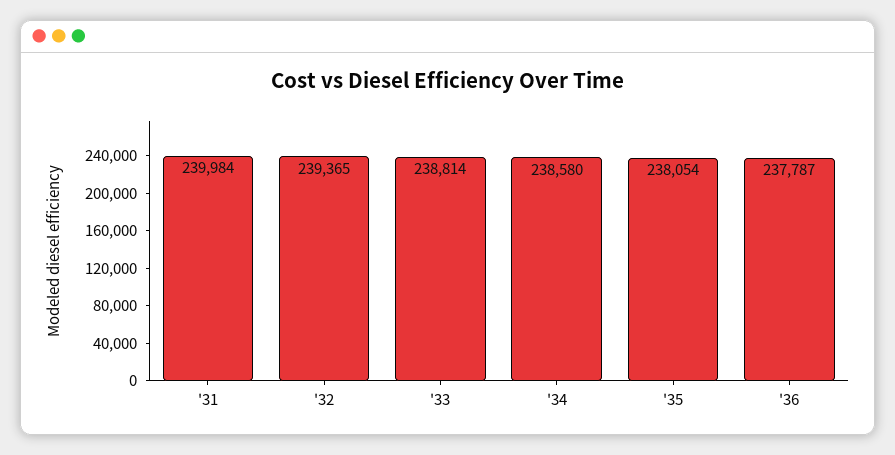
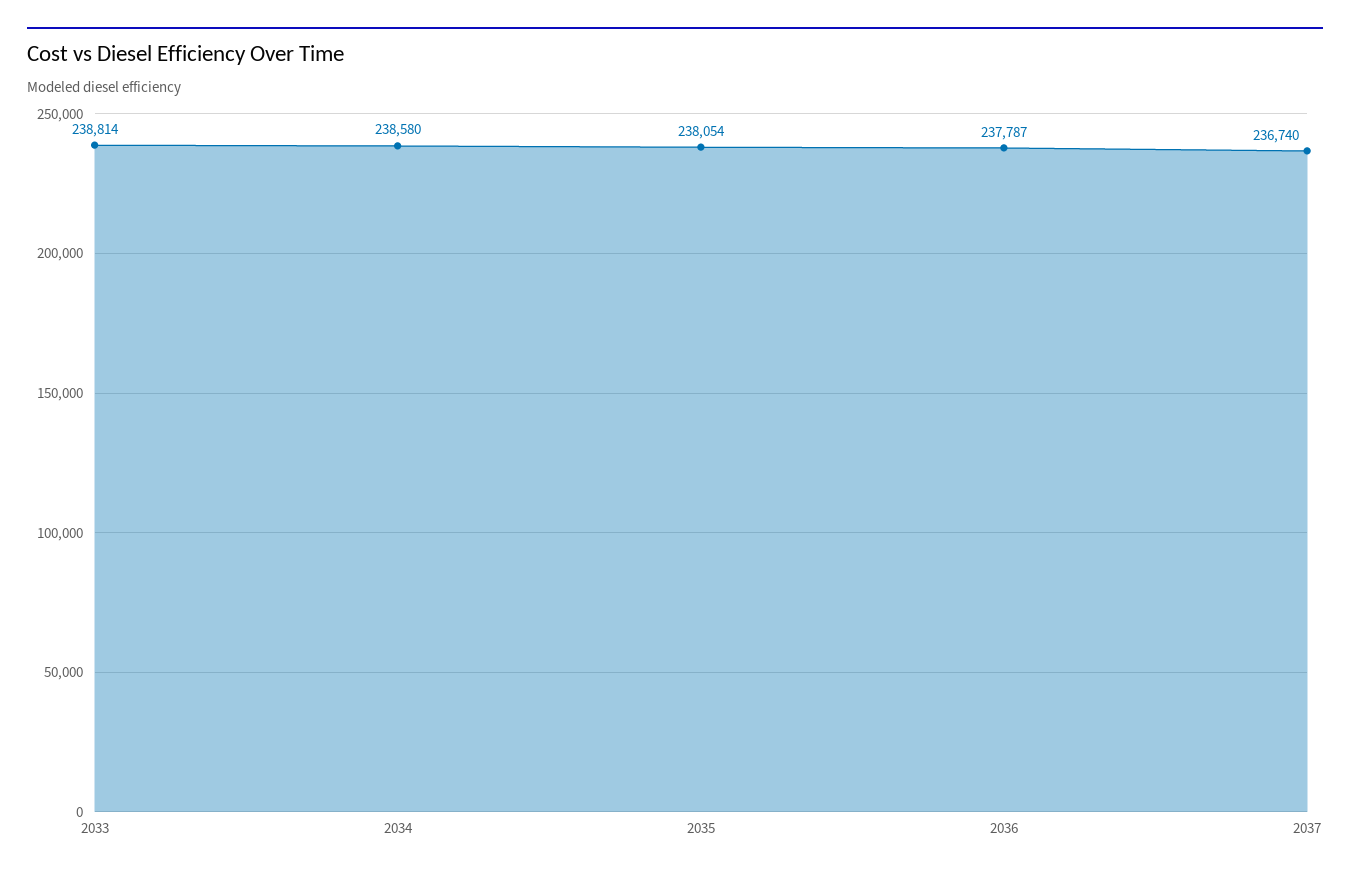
'31: 239984 -> none
'32: 239365 -> none
2037: none -> 236740

